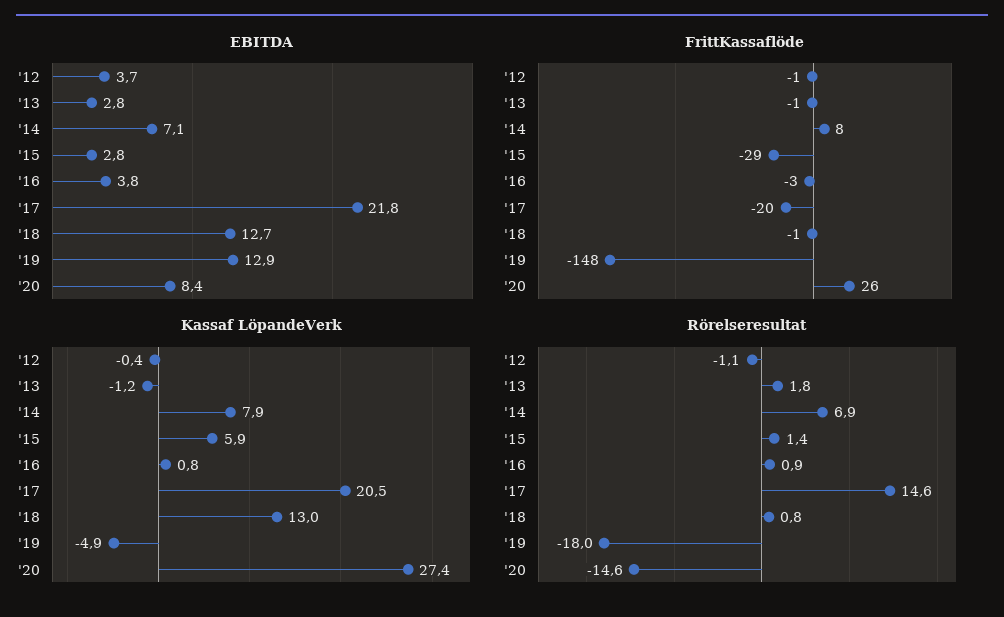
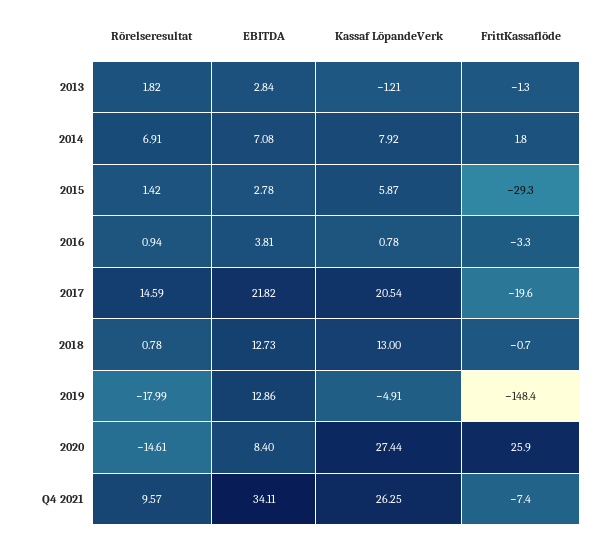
EBITDA, '12: 3.7 -> none
FrittKassaflöde, '12: -1 -> none
FrittKassaflöde, '14: 8 -> 1.8
Kassaf LöpandeVerk, '12: -0.4 -> none
Rörelseresultat, '12: -1.1 -> none
Rörelseresultat, Q4 2021: none -> 9.57
EBITDA, Q4 2021: none -> 34.11
Kassaf LöpandeVerk, Q4 2021: none -> 26.25
FrittKassaflöde, Q4 2021: none -> -7.4

